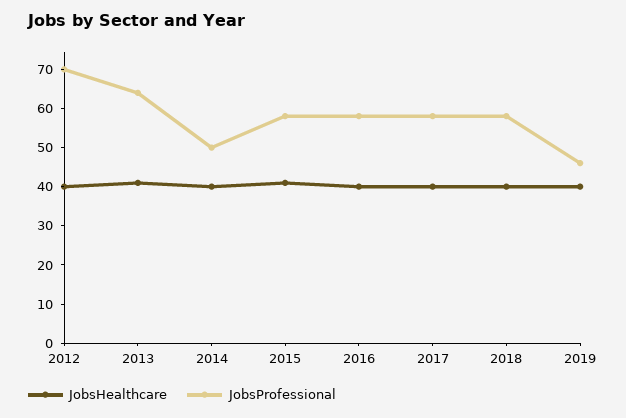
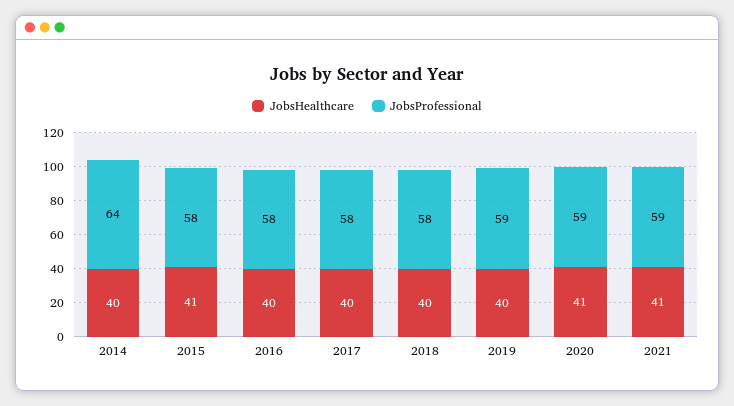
JobsHealthcare, 2012: 40 -> none
JobsProfessional, 2012: 70 -> none
JobsHealthcare, 2013: 40 -> none
JobsProfessional, 2013: 65 -> none
JobsProfessional, 2014: 50 -> 64
JobsProfessional, 2019: 45 -> 59
JobsHealthcare, 2020: none -> 41
JobsProfessional, 2020: none -> 59
JobsHealthcare, 2021: none -> 41
JobsProfessional, 2021: none -> 59

